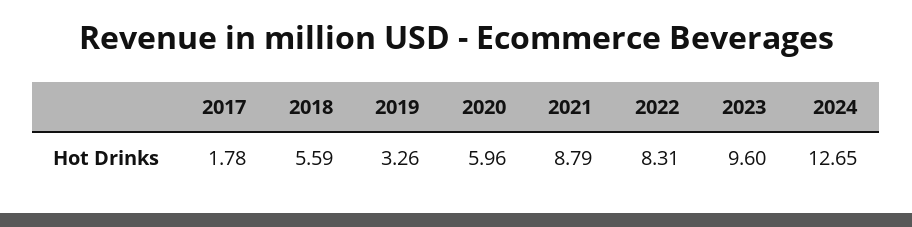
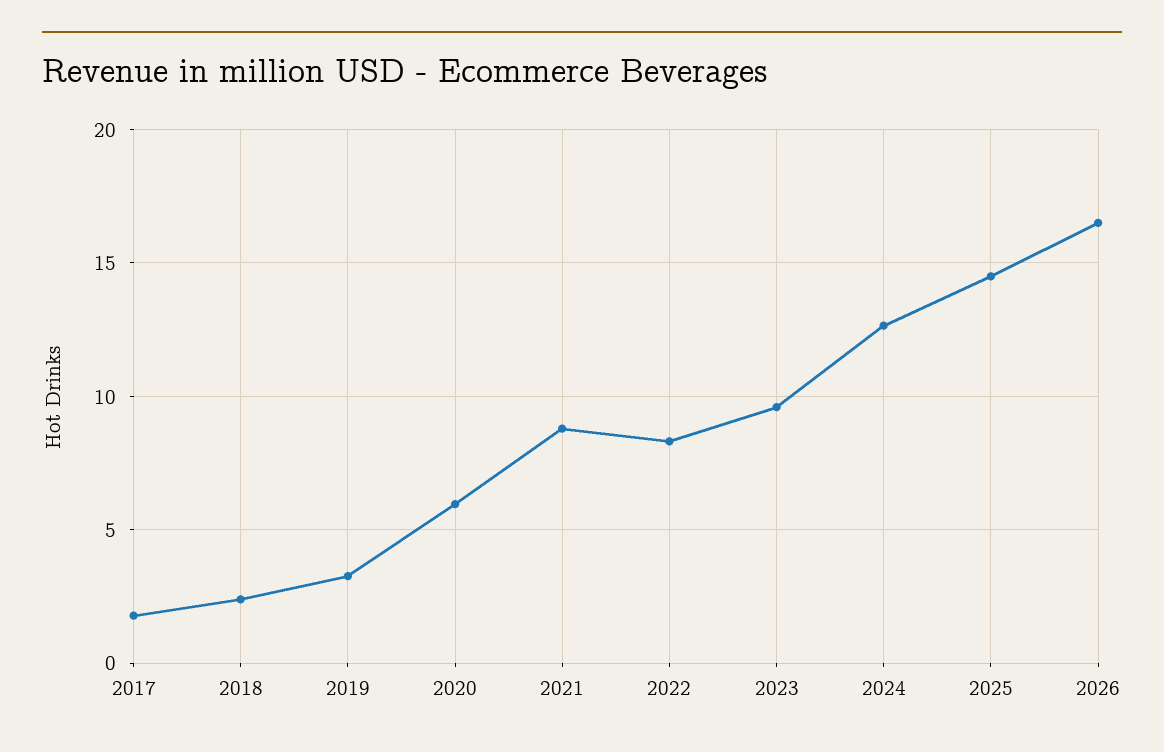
2018: 5.59 -> 2.5
2025: none -> 14.5
2026: none -> 16.5

